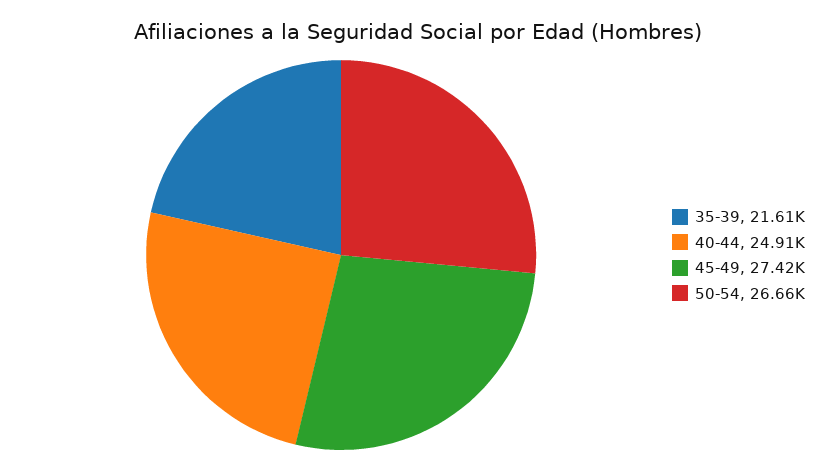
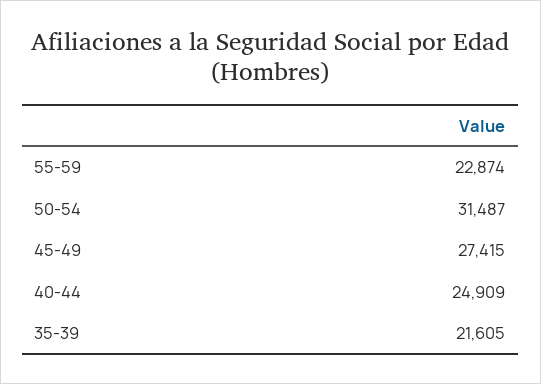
50-54: 26660 -> 31487
55-59: none -> 22874

